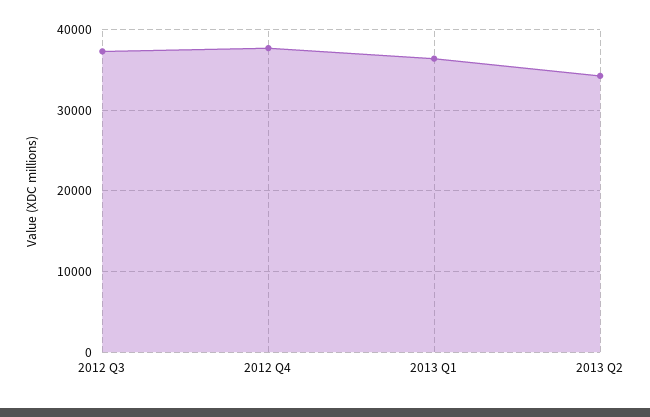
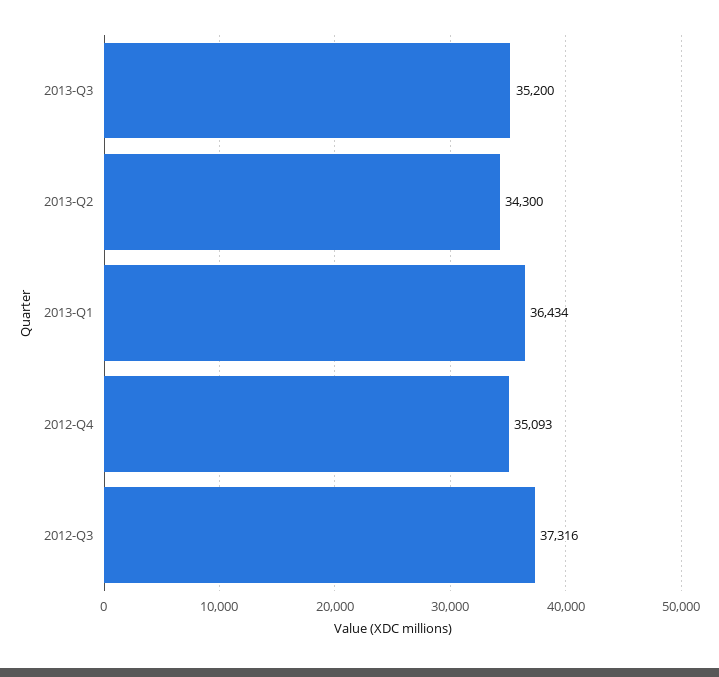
2012 Q4: 38000 -> 35093
2013-Q3: none -> 35200

